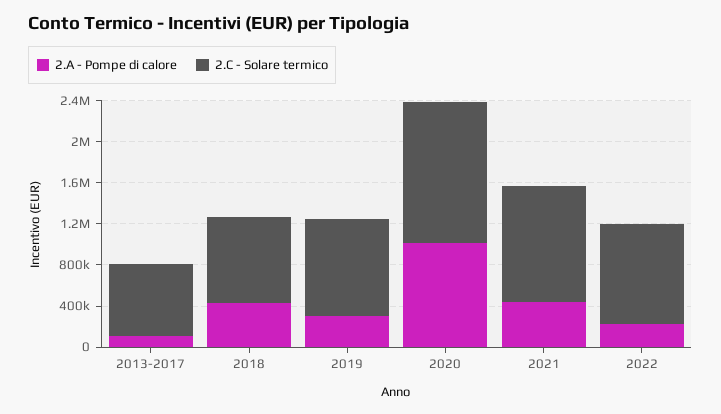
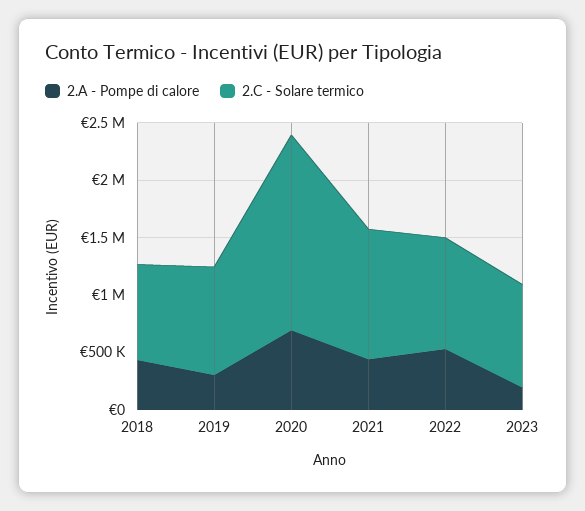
2.A - Pompe di calore, 2013-2017: 100000 -> none
2.C - Solare termico, 2013-2017: 700000 -> none
2.A - Pompe di calore, 2020: 1000000 -> 700000
2.C - Solare termico, 2020: 1400000 -> 1700000
2.A - Pompe di calore, 2022: 200000 -> 500000
2.A - Pompe di calore, 2023: none -> 200000
2.C - Solare termico, 2023: none -> 900000

